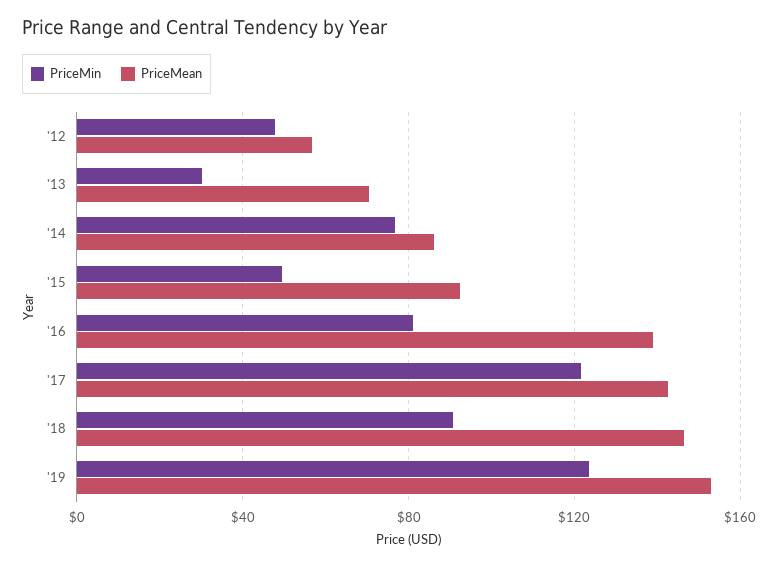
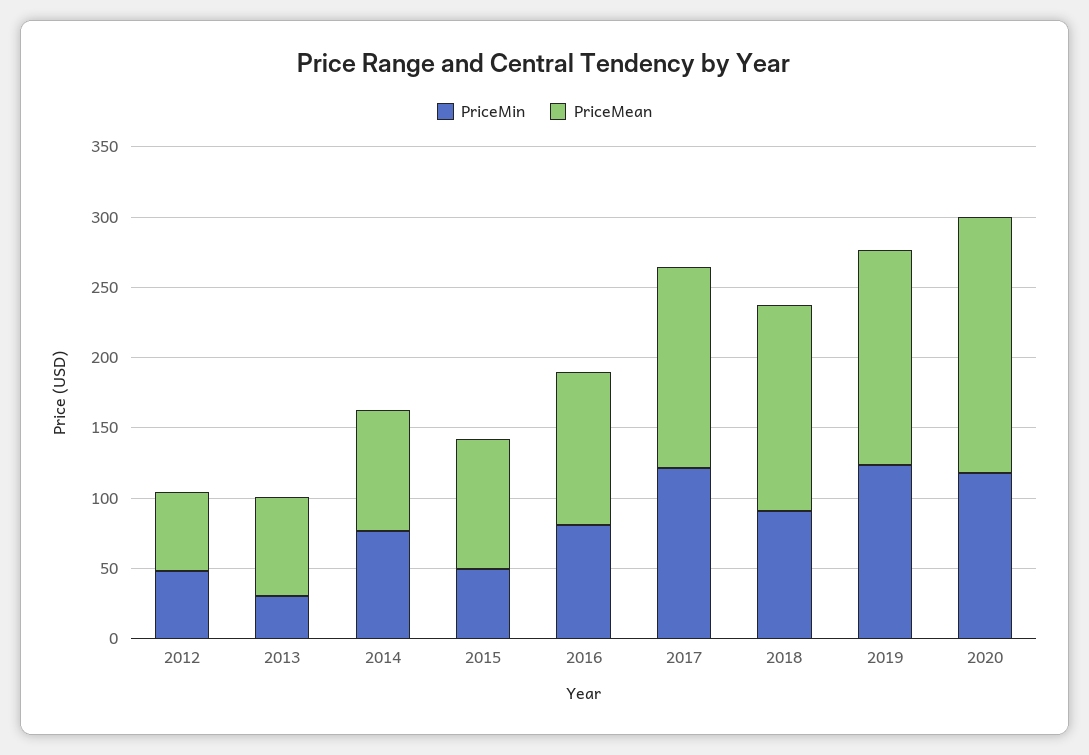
PriceMean, '16: 140 -> 110
PriceMin, 2020: none -> 120
PriceMean, 2020: none -> 180

